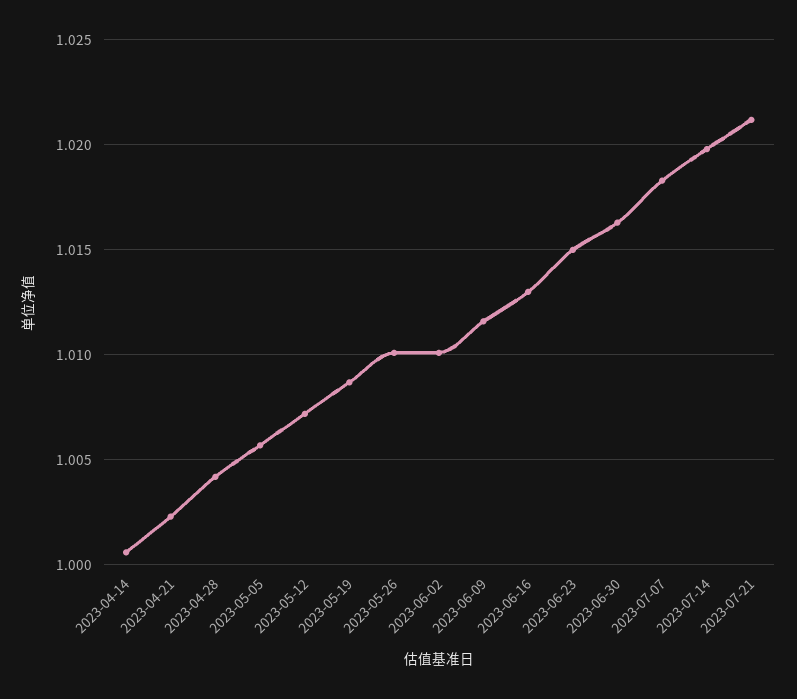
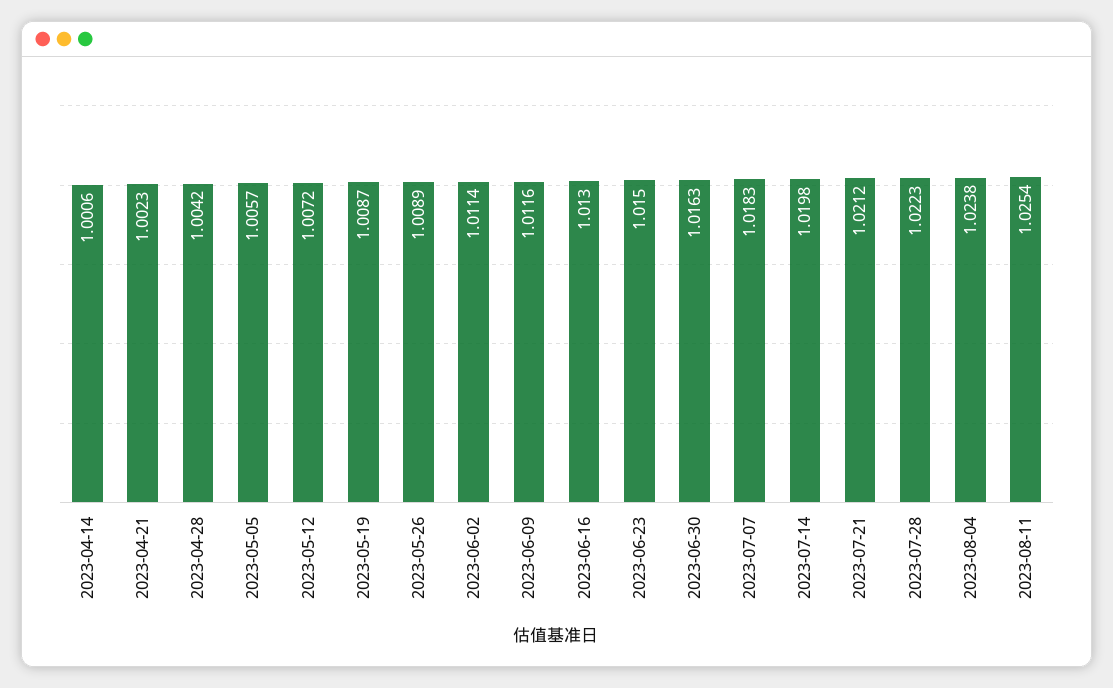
2023-05-26: 1.01 -> 1.0089
2023-06-02: 1.01 -> 1.0114
2023-07-28: none -> 1.0223
2023-08-04: none -> 1.0238
2023-08-11: none -> 1.0254

